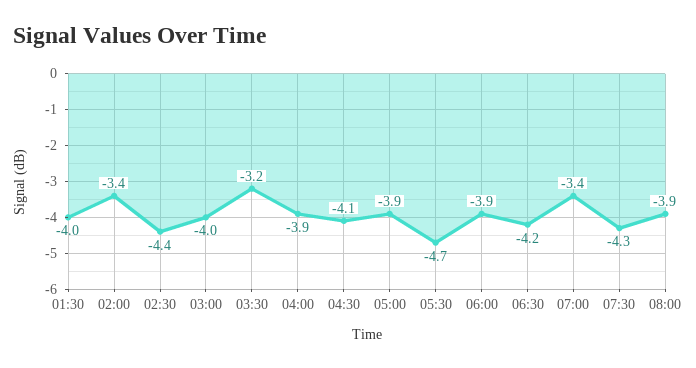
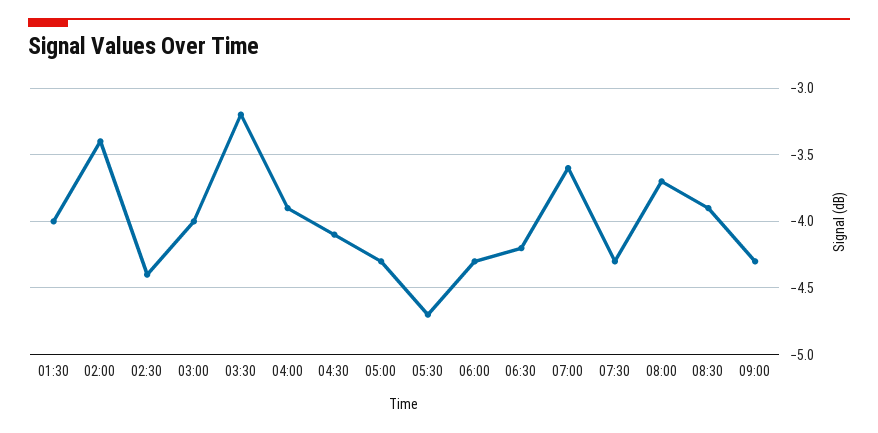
05:00: -3.9 -> -4.3
06:00: -3.9 -> -4.3
07:00: -3.4 -> -3.6
08:00: -3.9 -> -3.7
08:30: none -> -3.9
09:00: none -> -4.3

